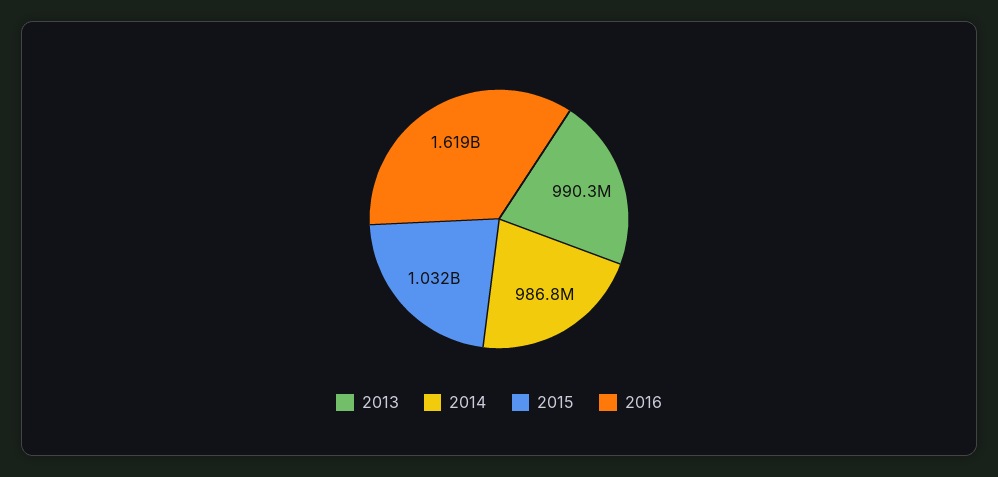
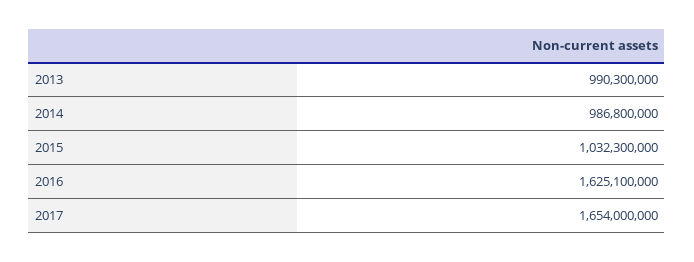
2016: 1619000000 -> 1625100000
2017: none -> 1654000000

